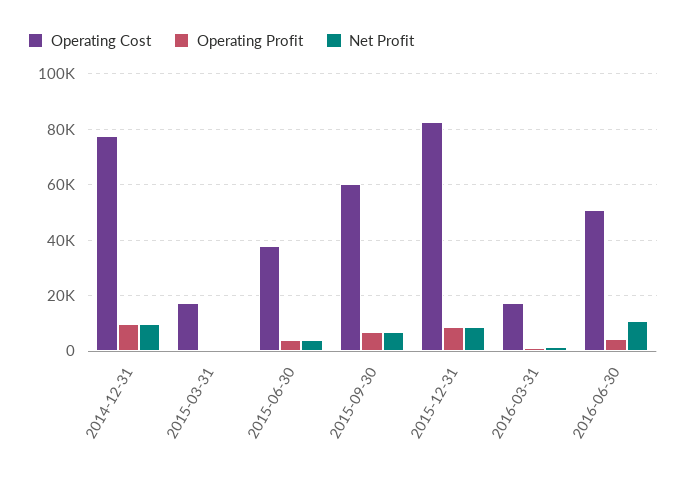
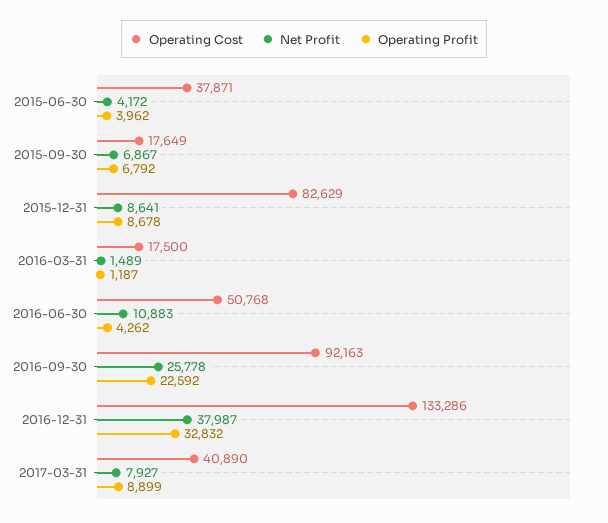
Operating Cost, 2014-12-31: 77500 -> none
Operating Profit, 2014-12-31: 10000 -> none
Net Profit, 2014-12-31: 10000 -> none
Operating Cost, 2015-03-31: 17500 -> none
Operating Profit, 2015-03-31: 0 -> none
Net Profit, 2015-03-31: 0 -> none
Operating Cost, 2015-09-30: 60000 -> 17649
Operating Cost, 2016-09-30: none -> 92163
Net Profit, 2016-09-30: none -> 25778
Operating Profit, 2016-09-30: none -> 22592
Operating Cost, 2016-12-31: none -> 133286
Net Profit, 2016-12-31: none -> 37987
Operating Profit, 2016-12-31: none -> 32832
Operating Cost, 2017-03-31: none -> 40890
Net Profit, 2017-03-31: none -> 7927
Operating Profit, 2017-03-31: none -> 8899

